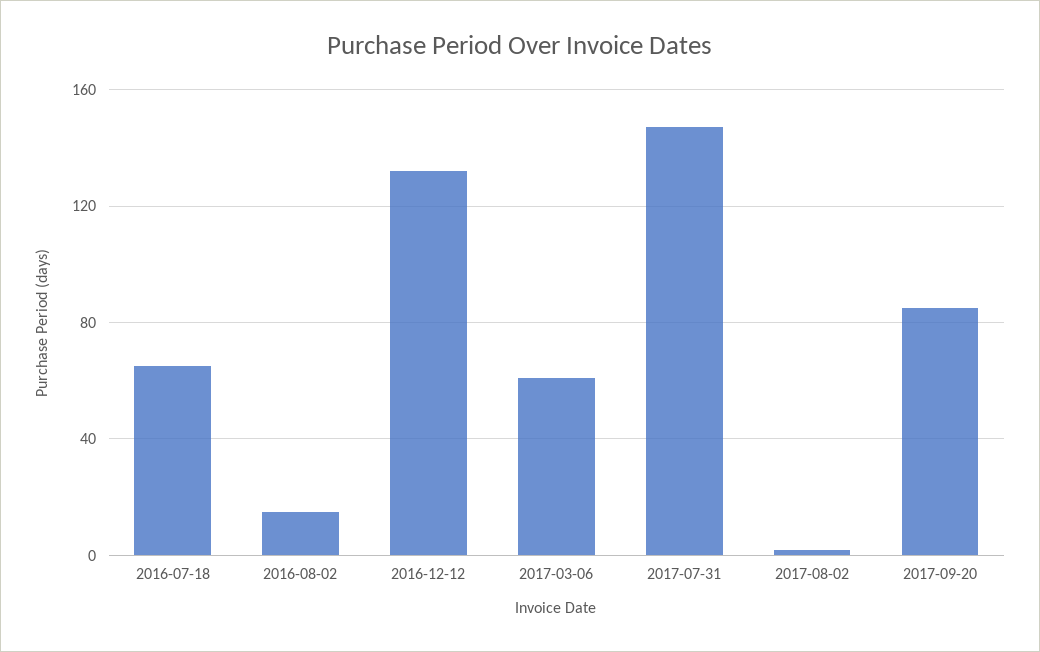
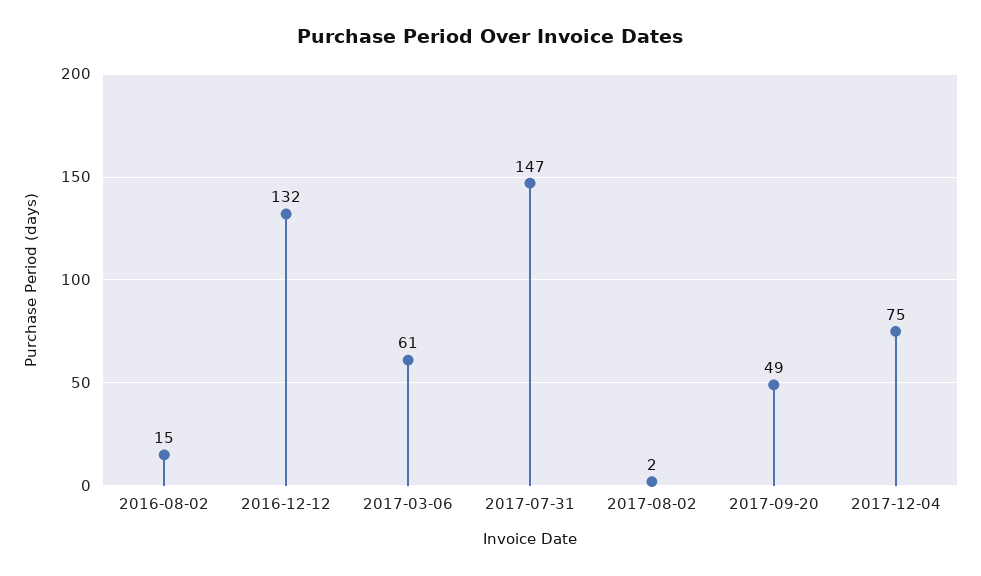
2016-07-18: 65 -> none
2017-09-20: 85 -> 49
2017-12-04: none -> 75

